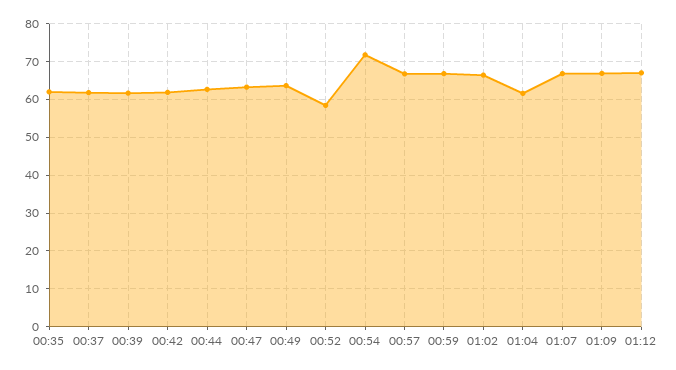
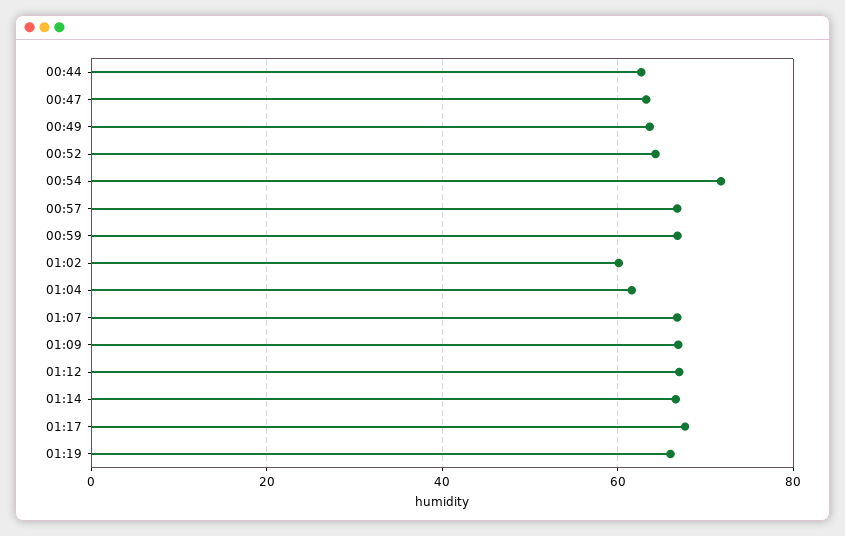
00:35: 62 -> none
00:37: 62 -> none
00:39: 62 -> none
00:42: 62 -> none
00:52: 58 -> 64
01:02: 66 -> 60
01:14: none -> 66
01:17: none -> 68
01:19: none -> 66

